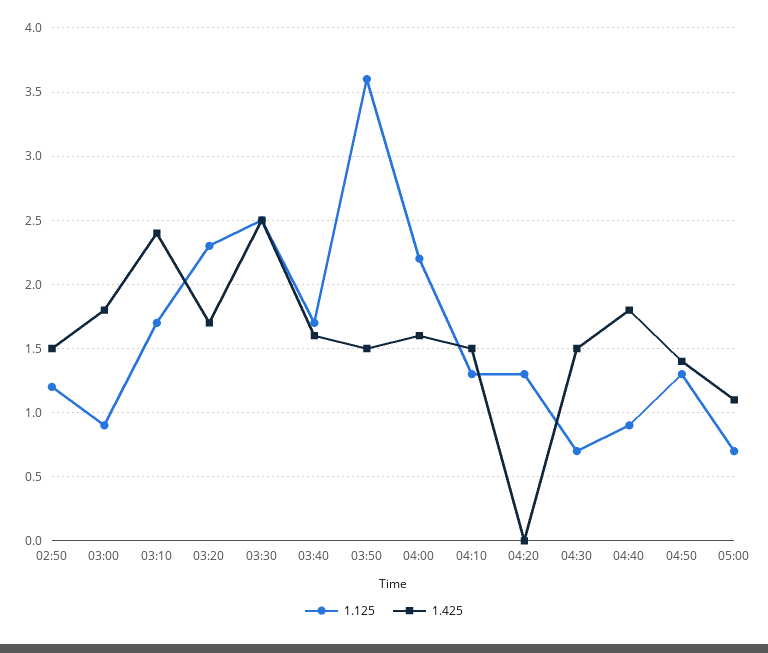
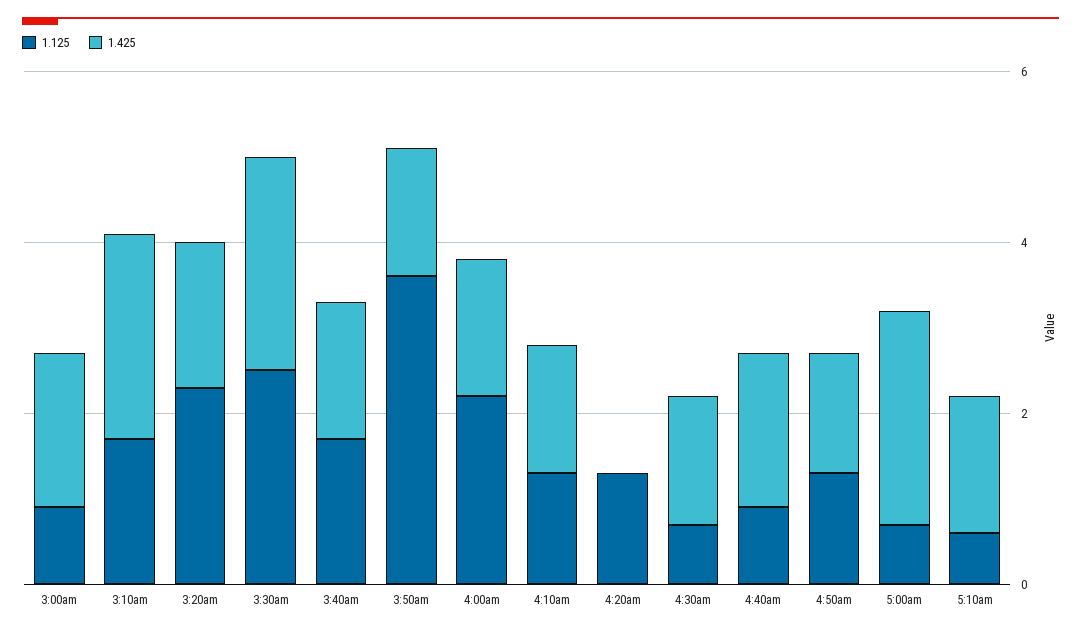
1.125, 02:50: 1.2 -> none
1.425, 02:50: 1.5 -> none
1.425, 05:00: 1.1 -> 2.5
1.125, 5:10am: none -> 0.5
1.425, 5:10am: none -> 1.5

